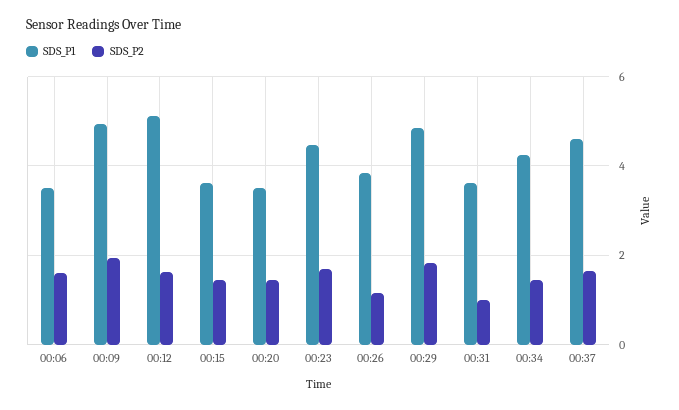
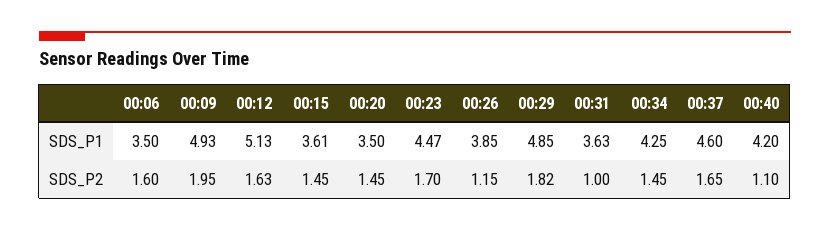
SDS_P1, 00:40: none -> 4.2
SDS_P2, 00:40: none -> 1.1

